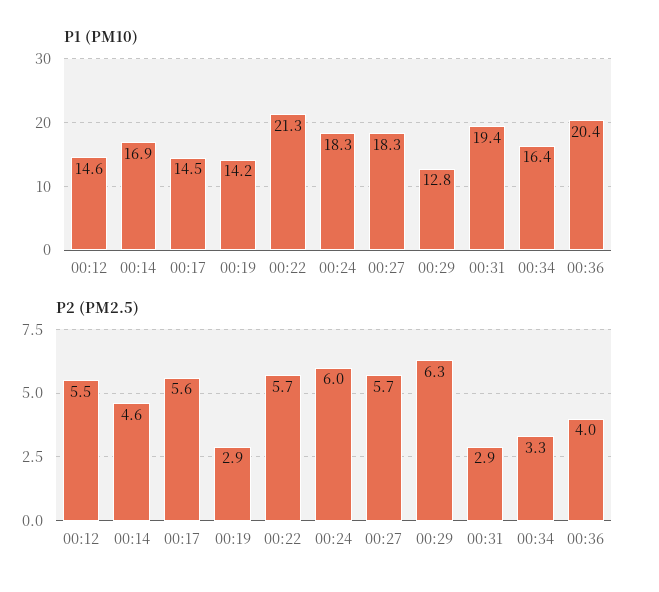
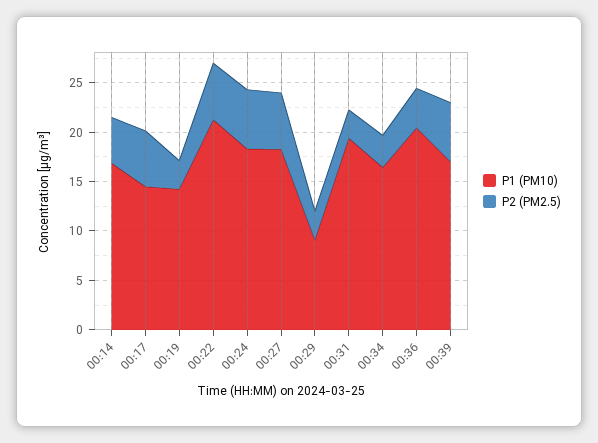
P1 (PM10), 00:12: 14.6 -> none
P1 (PM10), 00:29: 12.8 -> 9
P2 (PM2.5), 00:12: 5.5 -> none
P2 (PM2.5), 00:29: 6.3 -> 3
P1 (PM10), 00:39: none -> 17
P2 (PM2.5), 00:39: none -> 6

